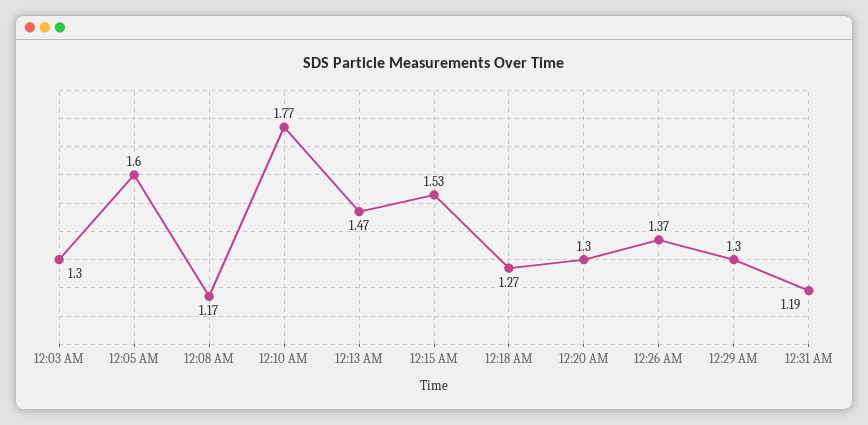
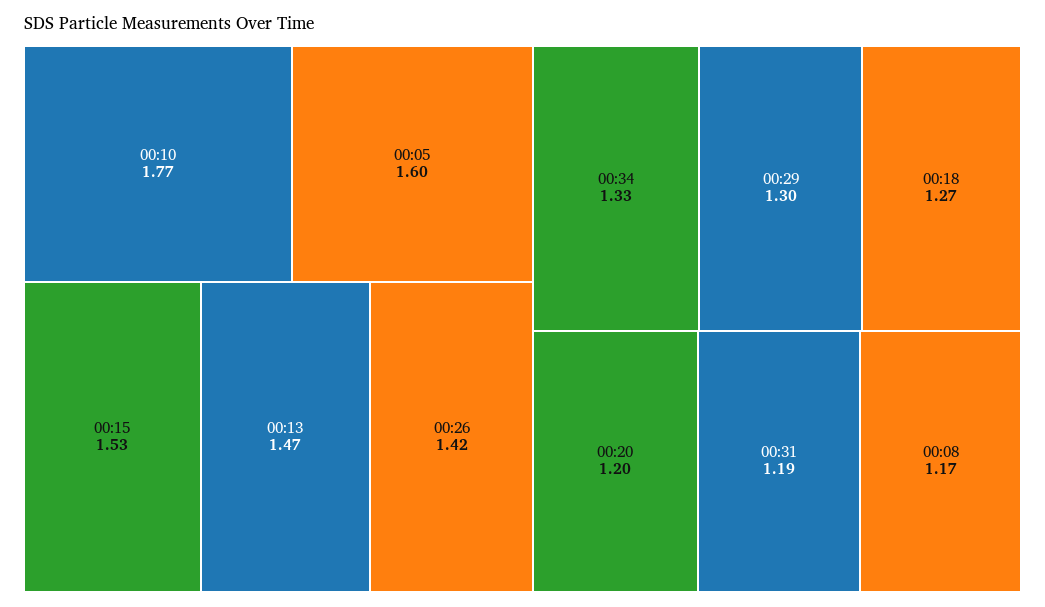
12:03 AM: 1.3 -> none
12:20 AM: 1.3 -> 1.2
12:26 AM: 1.37 -> 1.42
00:34: none -> 1.33

